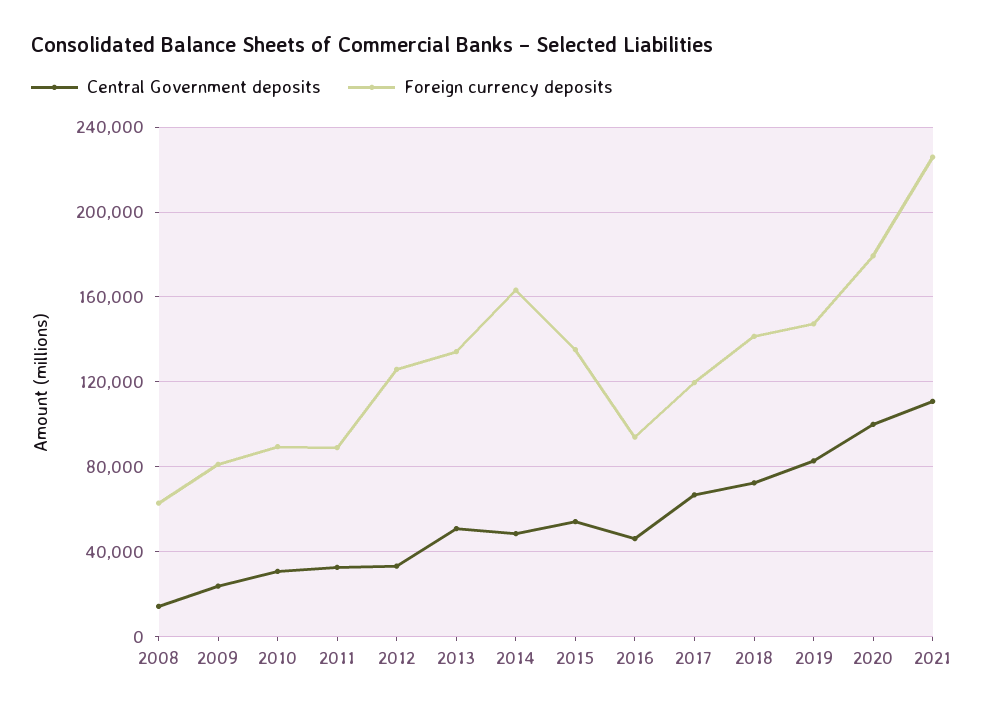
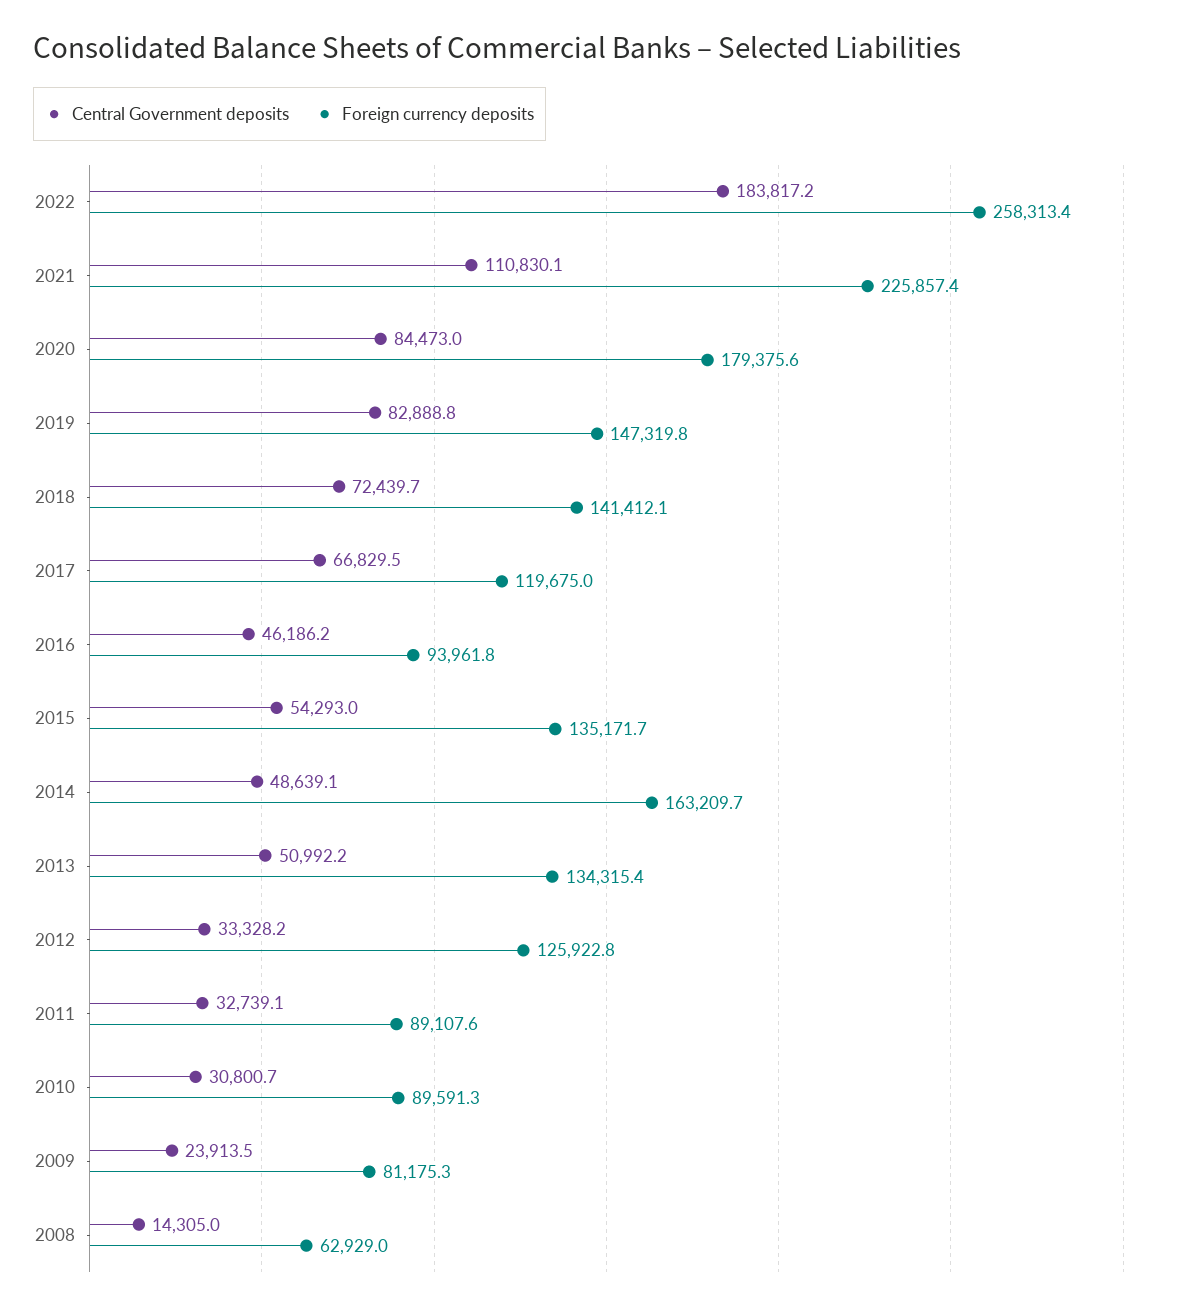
Central Government deposits, 2020: 100000 -> 84473
Central Government deposits, 2022: none -> 183817.2
Foreign currency deposits, 2022: none -> 258313.4

